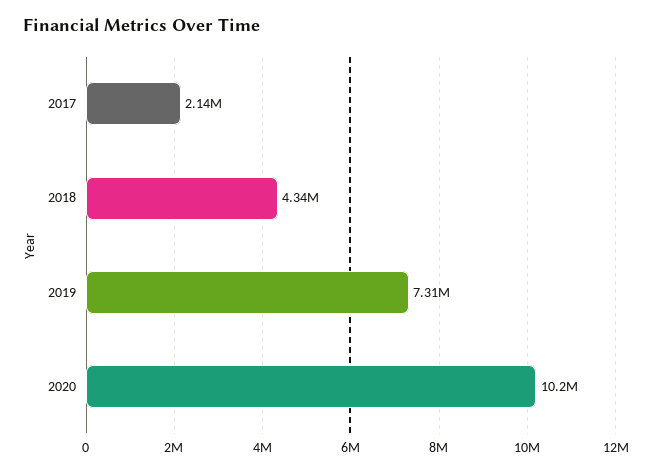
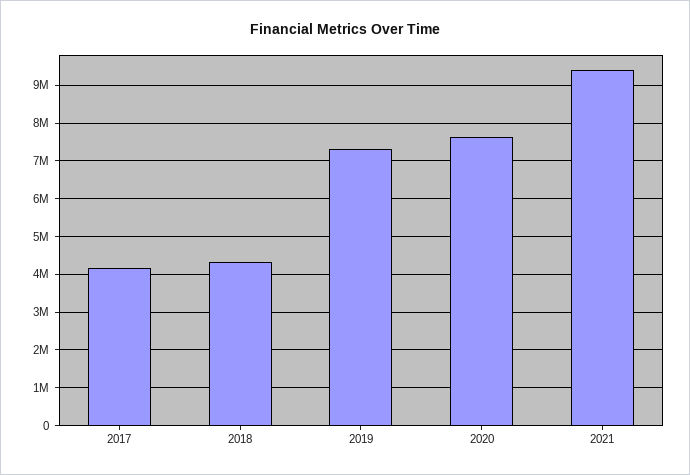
2017: 2140000 -> 4200000
2020: 10200000 -> 7600000
2021: none -> 9400000

